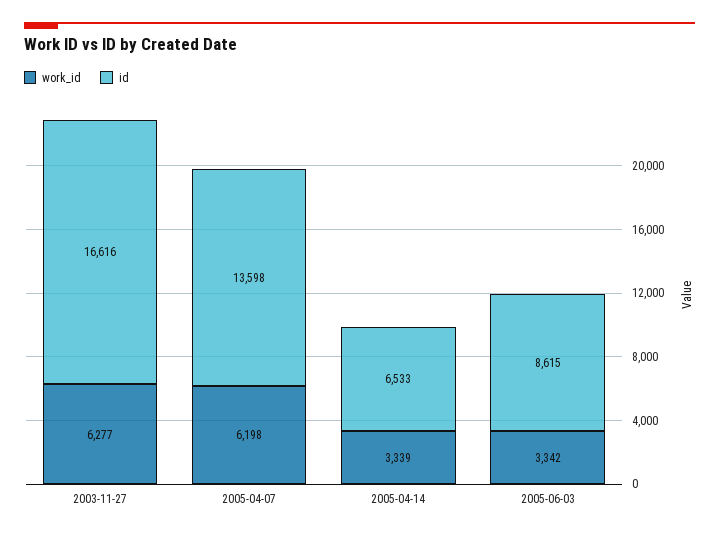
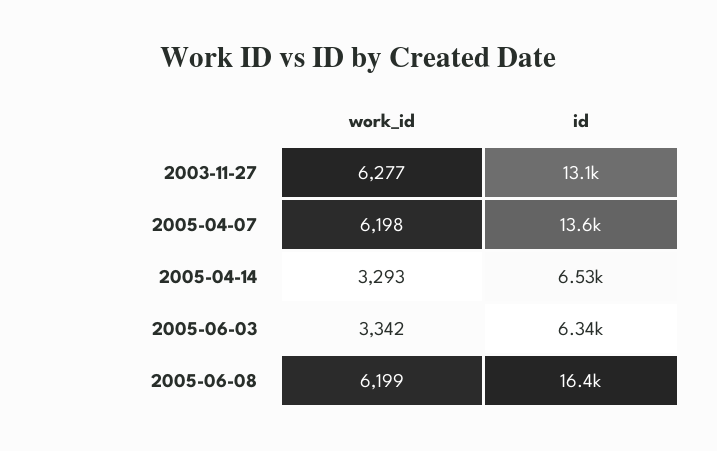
id, 2003-11-27: 16616 -> 13100
work_id, 2005-04-14: 3339 -> 3293
id, 2005-06-03: 8615 -> 6340
work_id, 2005-06-08: none -> 6199
id, 2005-06-08: none -> 16400

